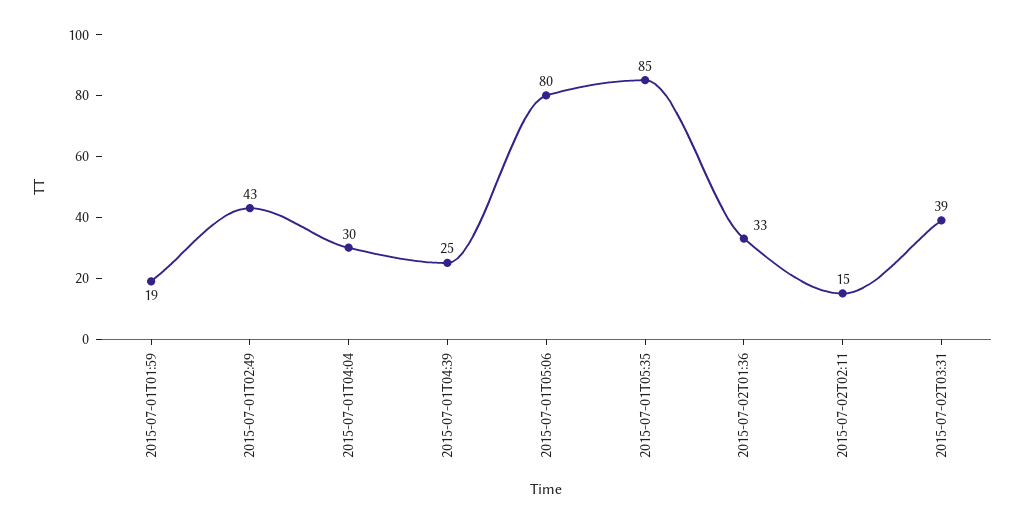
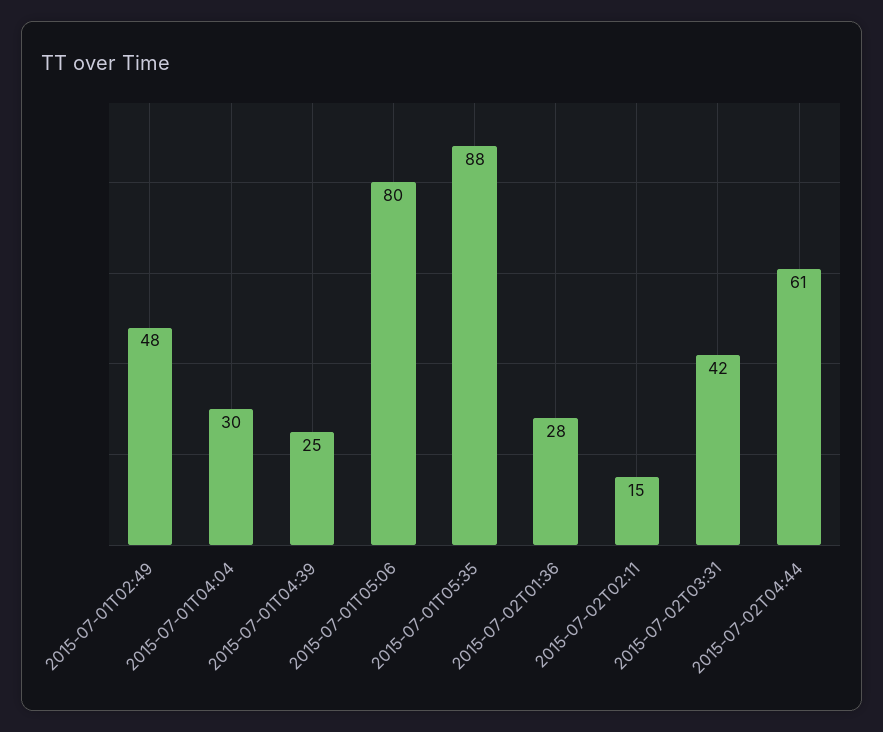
2015-07-01T01:59: 19 -> none
2015-07-01T02:49: 43 -> 48
2015-07-01T05:35: 85 -> 88
2015-07-02T01:36: 33 -> 28
2015-07-02T03:31: 39 -> 42
2015-07-02T04:44: none -> 61

